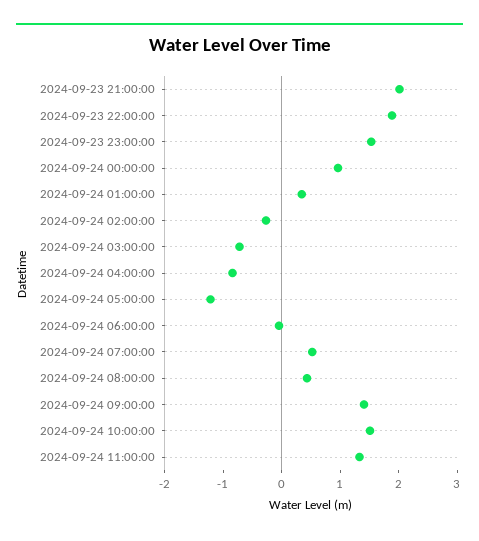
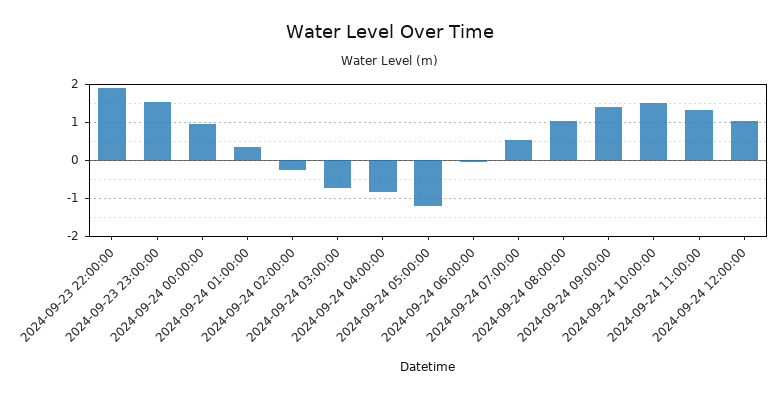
2024-09-23 21:00:00: 2 -> none
2024-09-24 08:00:00: 0.4 -> 1
2024-09-24 12:00:00: none -> 1

